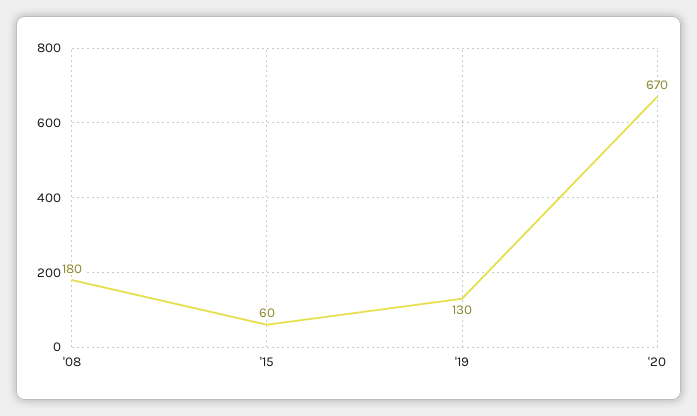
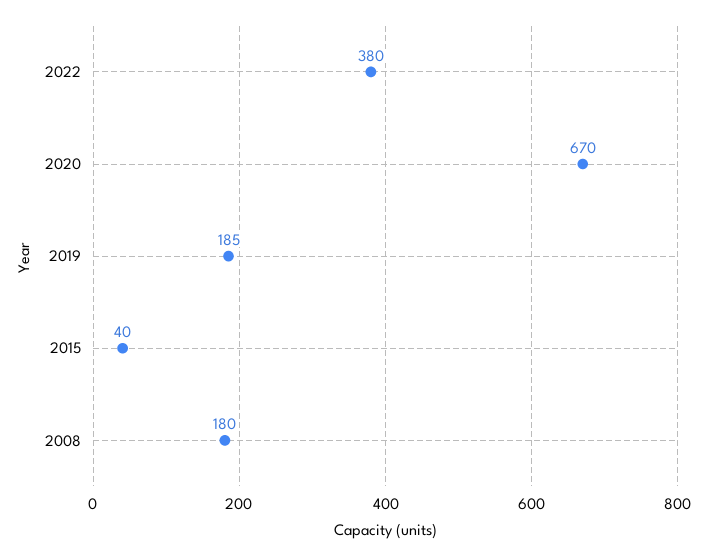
'15: 60 -> 40
'19: 130 -> 185
2022: none -> 380

